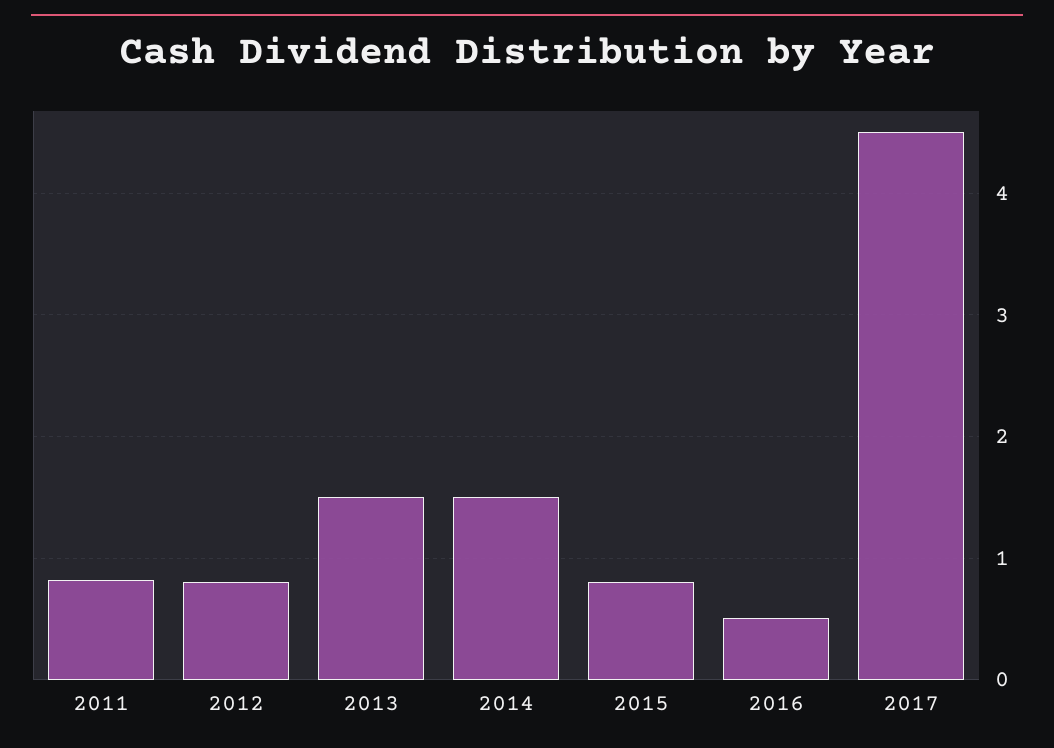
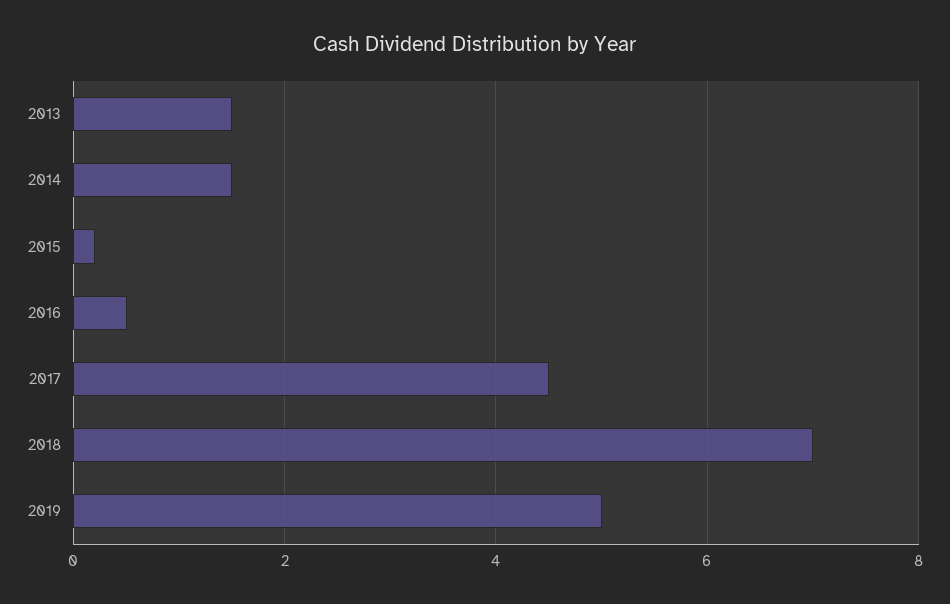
2011: 0.8 -> none
2012: 0.8 -> none
2015: 0.8 -> 0.2
2018: none -> 7
2019: none -> 5

